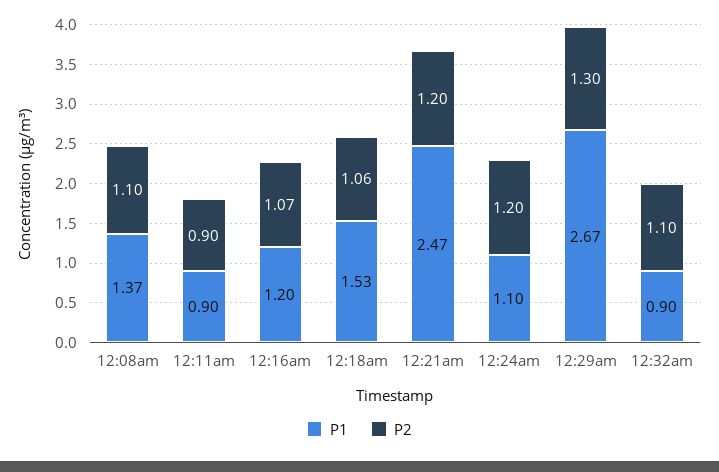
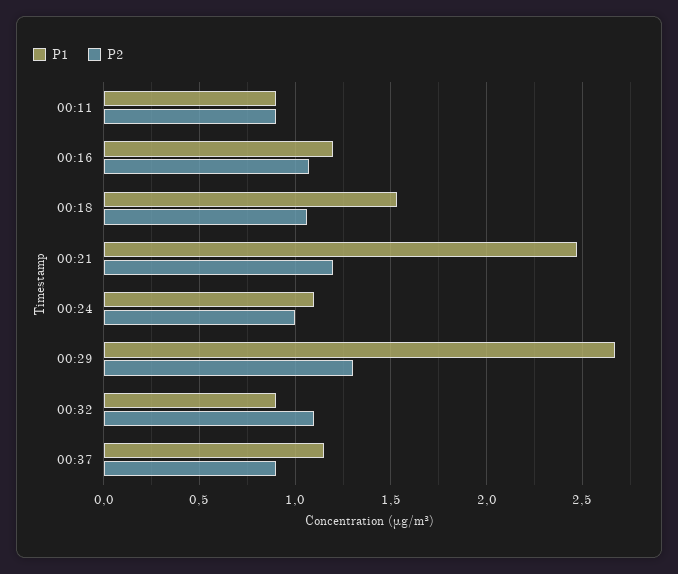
P1, 12:08am: 1.37 -> none
P2, 12:08am: 1.1 -> none
P2, 12:24am: 1.2 -> 1
P1, 00:37: none -> 1.15
P2, 00:37: none -> 0.9

